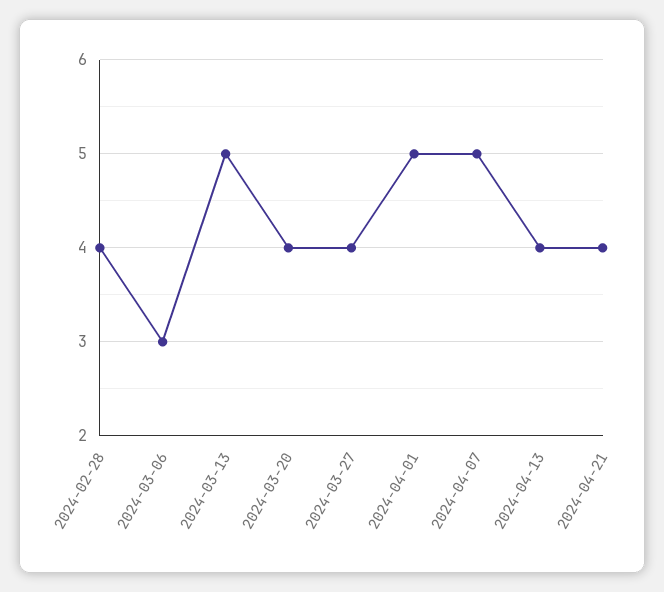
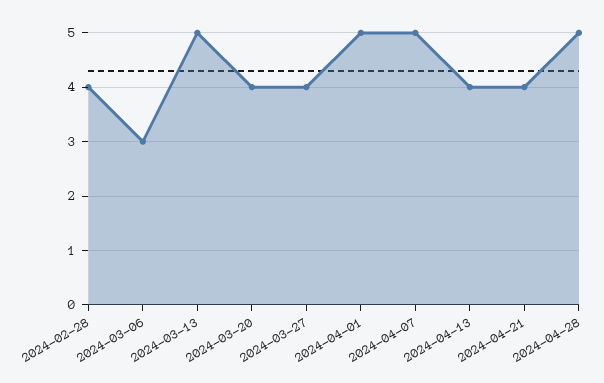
2024-04-28: none -> 5

